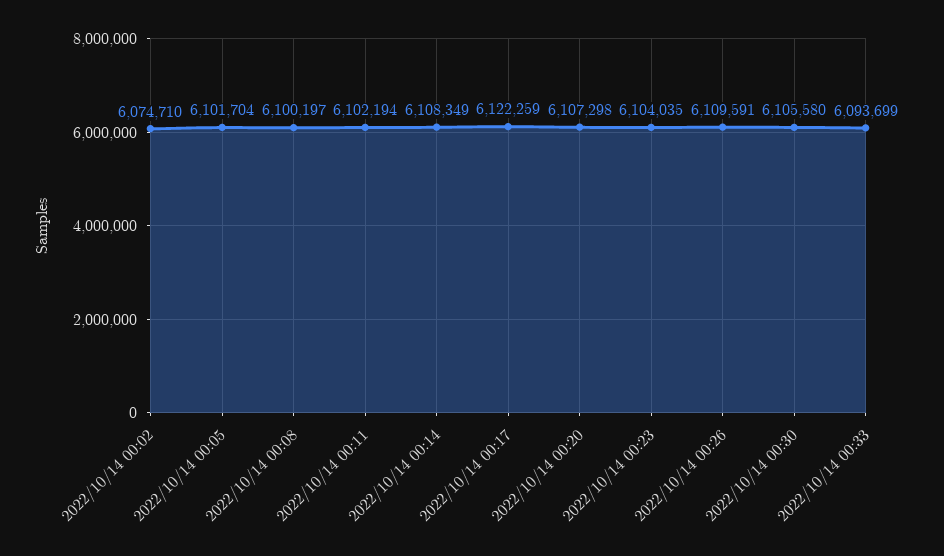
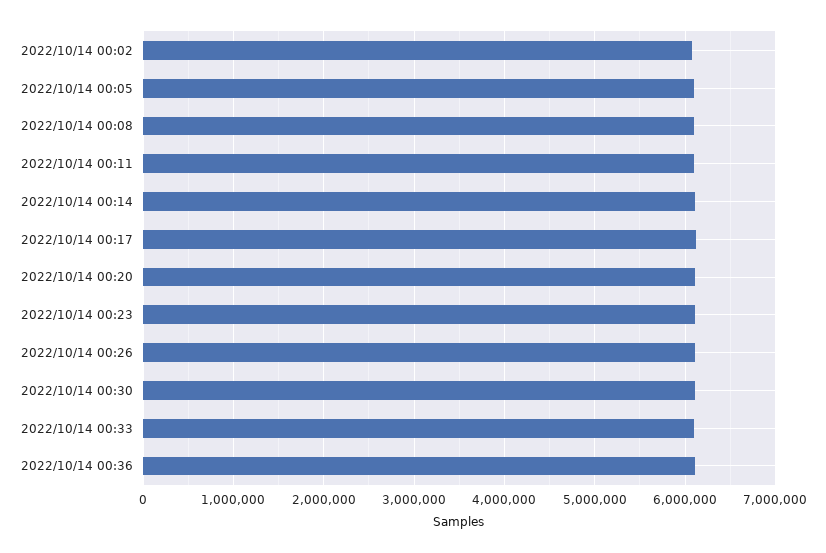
2022/10/14 00:36: none -> 6100000

